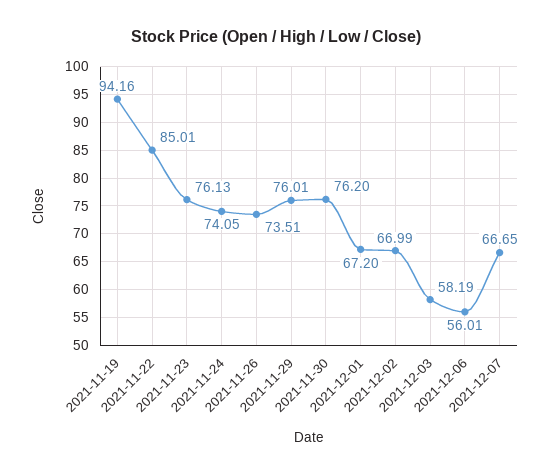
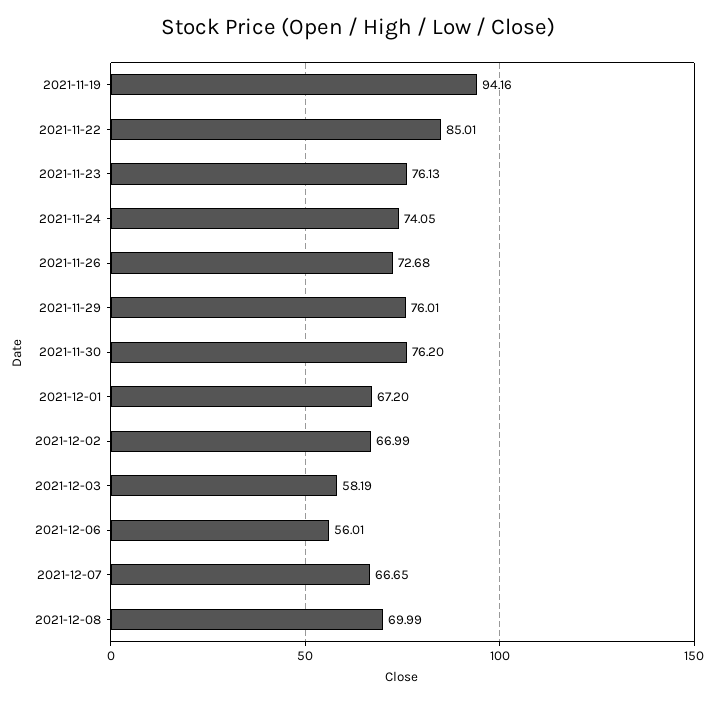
2021-11-26: 73.51 -> 72.68
2021-12-08: none -> 69.99

